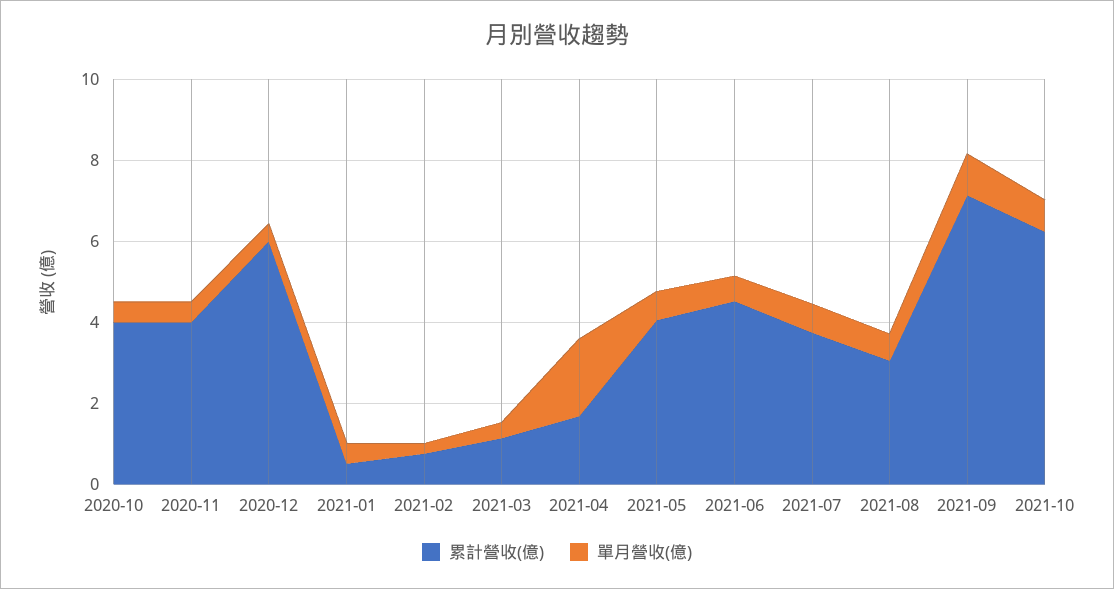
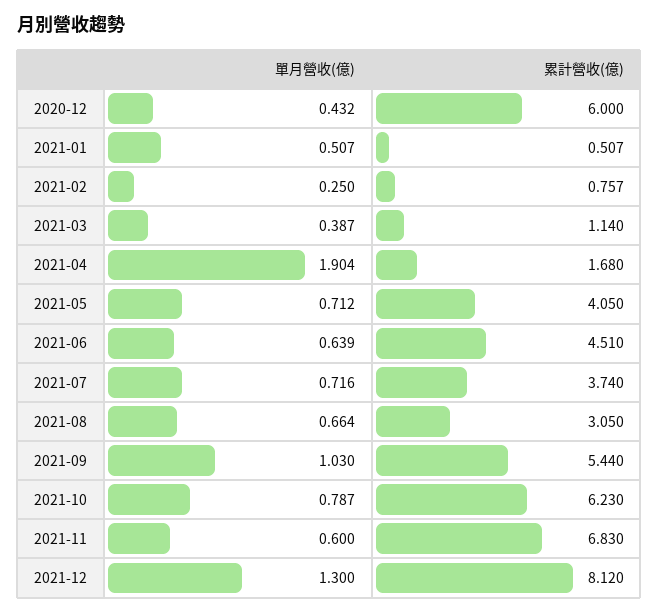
累計營收(億), 2020-10: 4 -> none
單月營收(億), 2020-10: 0.5 -> none
累計營收(億), 2020-11: 4 -> none
單月營收(億), 2020-11: 0.5 -> none
累計營收(億), 2021-09: 7 -> 5.44
單月營收(億), 2021-11: none -> 0.6
累計營收(億), 2021-11: none -> 6.83
單月營收(億), 2021-12: none -> 1.3
累計營收(億), 2021-12: none -> 8.12

